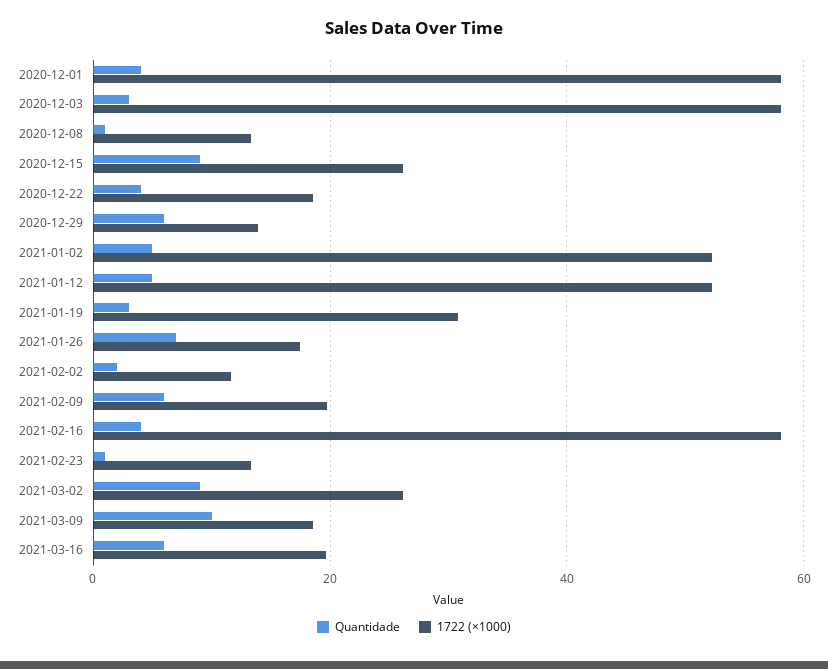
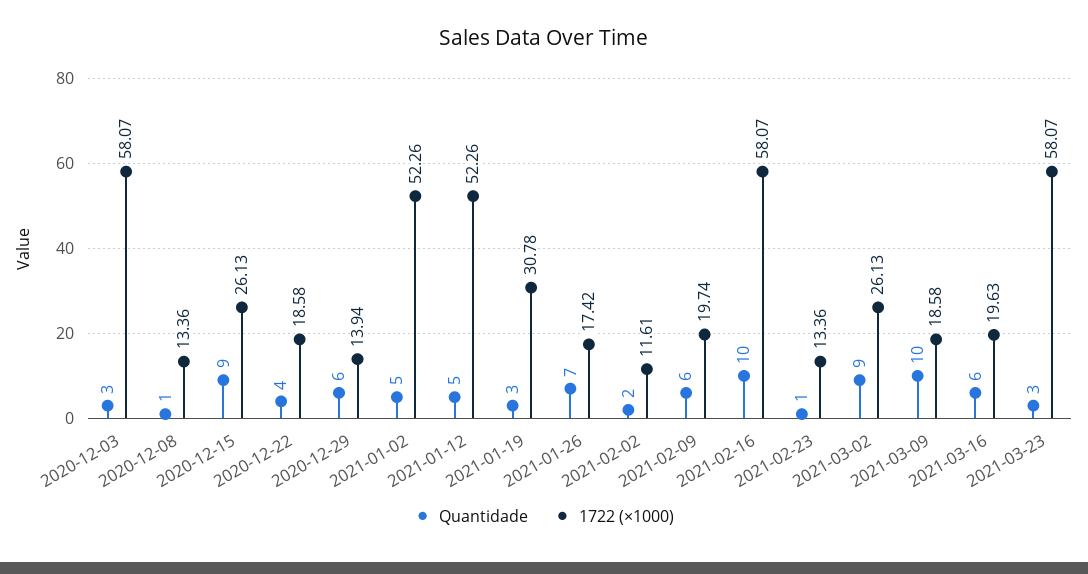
Quantidade, 2020-12-01: 4 -> none
1722 (×1000), 2020-12-01: 58 -> none
Quantidade, 2021-02-16: 4 -> 10
Quantidade, 2021-03-23: none -> 3
1722 (×1000), 2021-03-23: none -> 58.07

